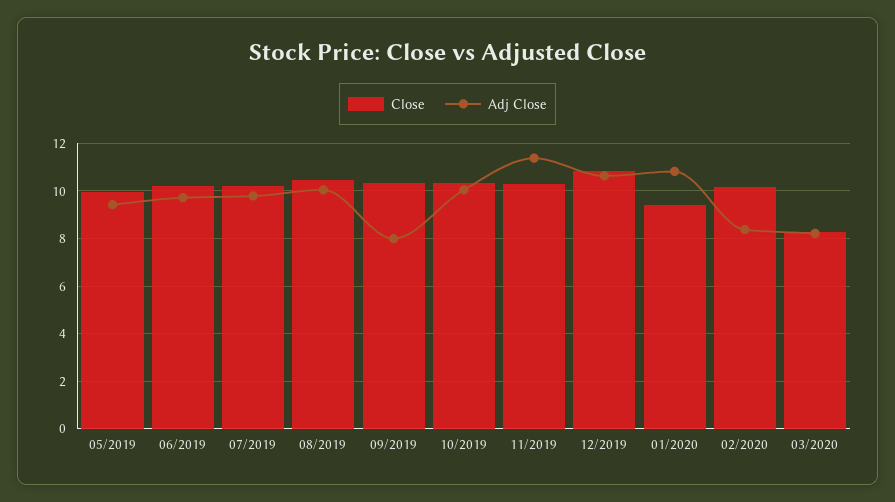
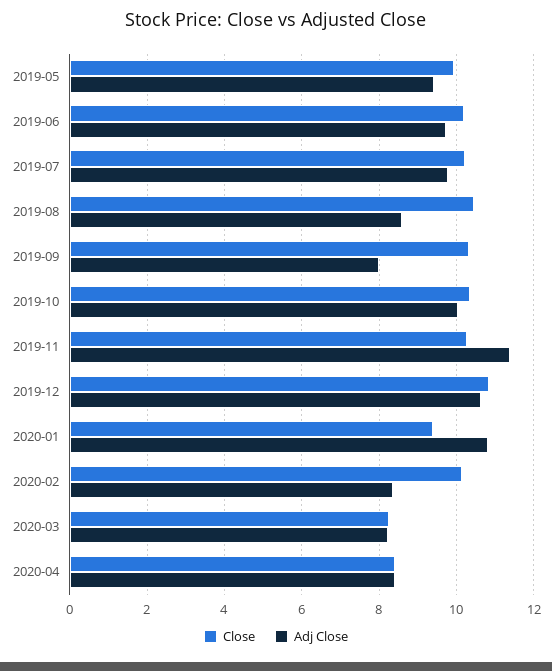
Adj Close, 08/2019: 10 -> 8.6
Close, 2020-04: none -> 8.4
Adj Close, 2020-04: none -> 8.4

